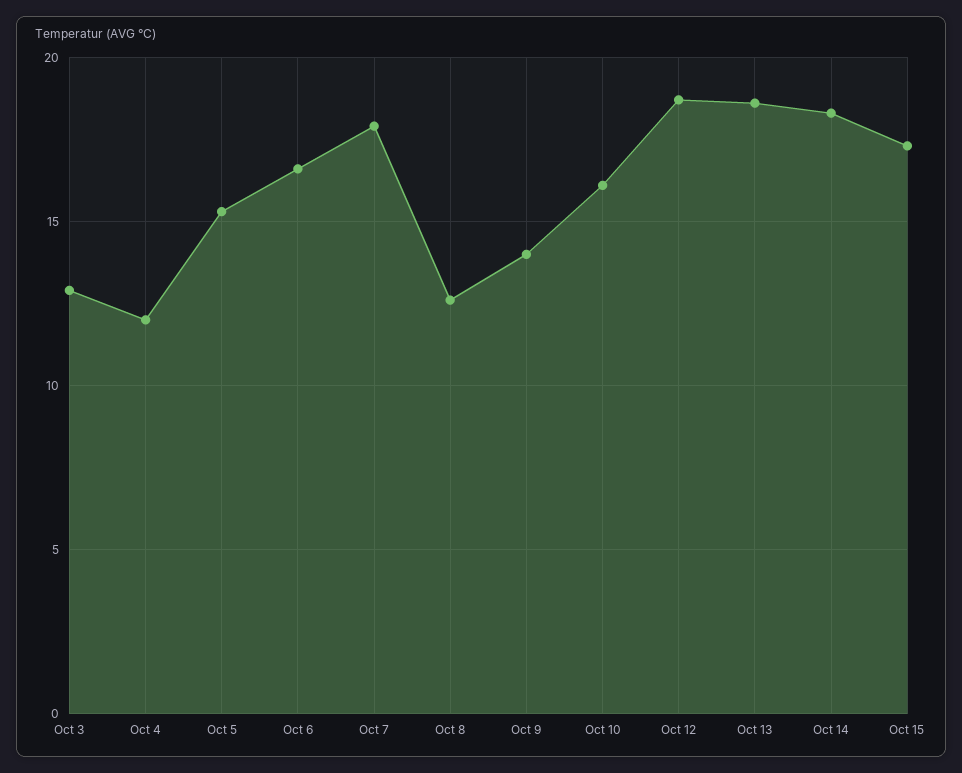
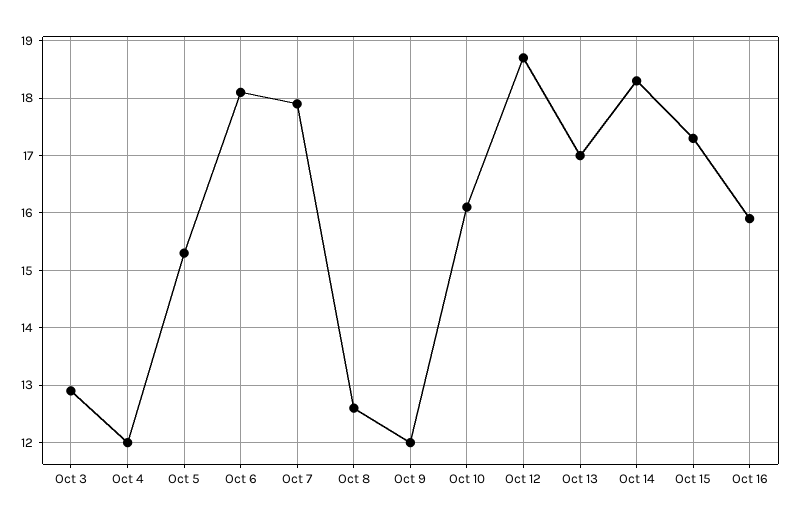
Oct 6: 16.5 -> 18
Oct 9: 14 -> 12
Oct 13: 18.5 -> 17
Oct 16: none -> 16

